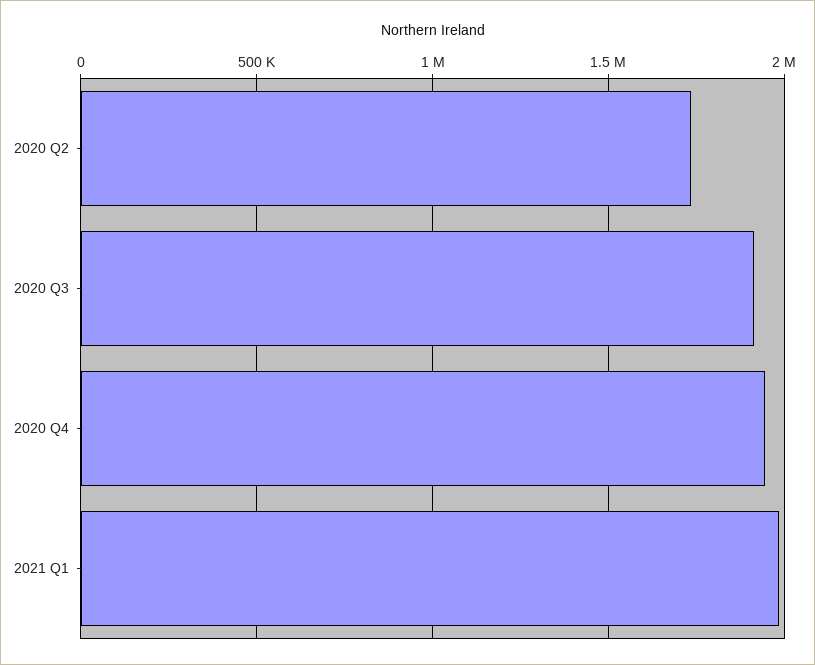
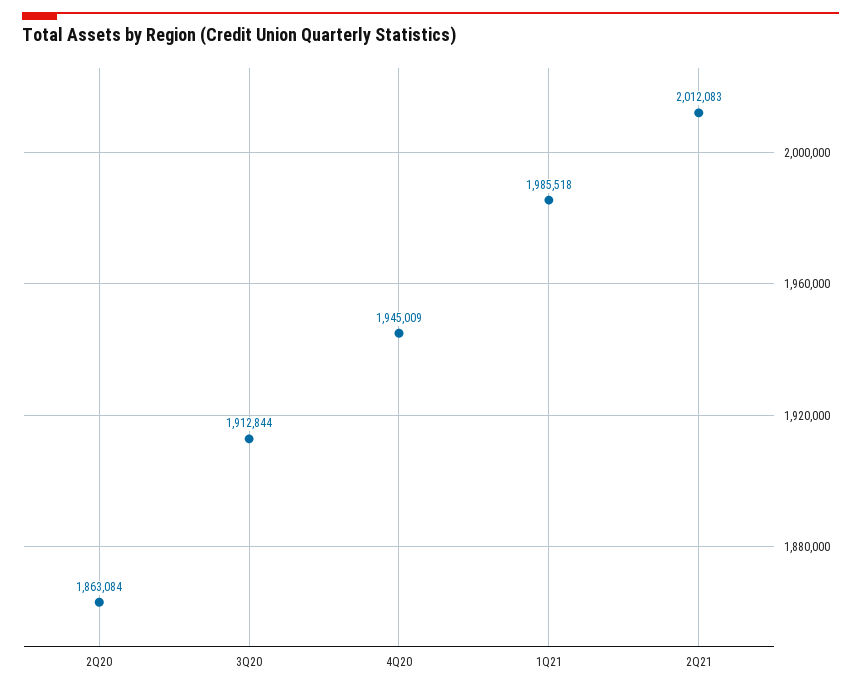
2020 Q2: 1750000 -> 1863084
2Q21: none -> 2012083

